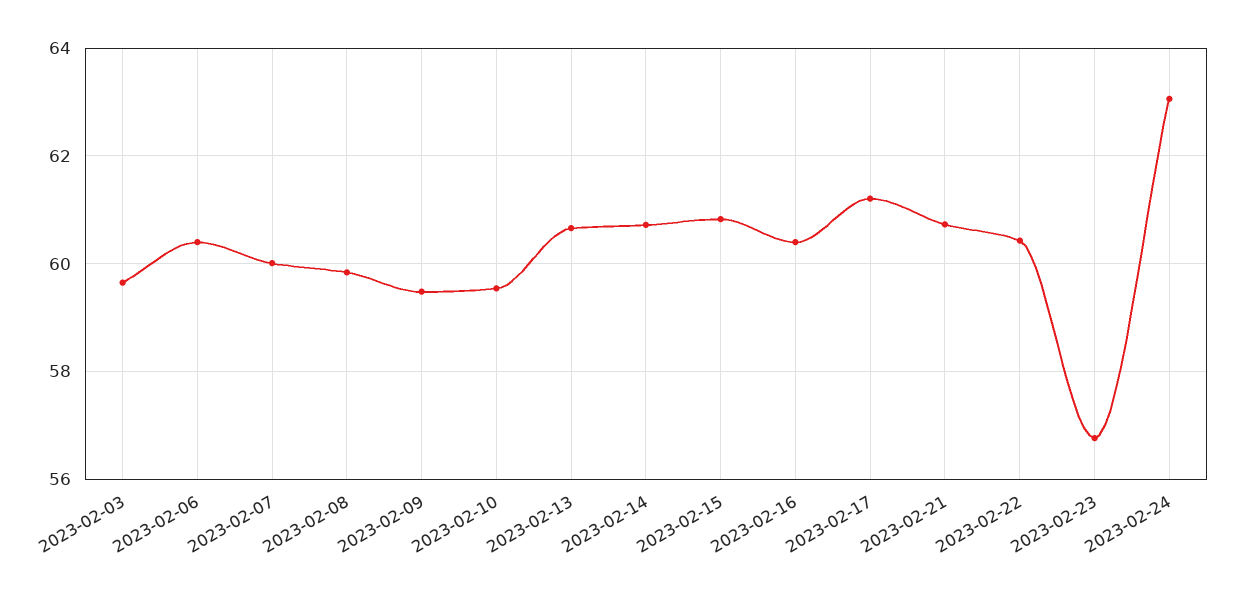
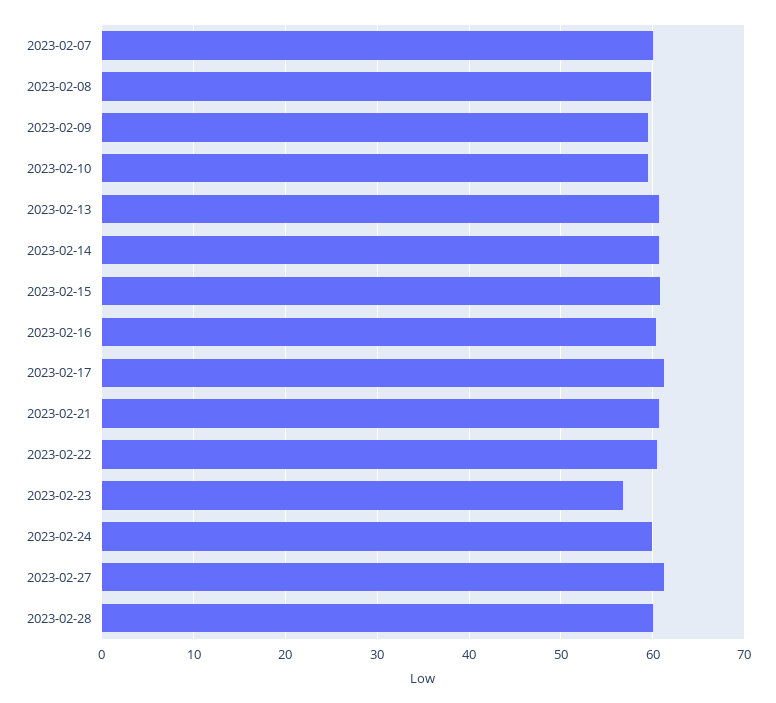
2023-02-03: 59.6 -> none
2023-02-06: 60.4 -> none
2023-02-24: 63 -> 60
2023-02-27: none -> 61
2023-02-28: none -> 60

